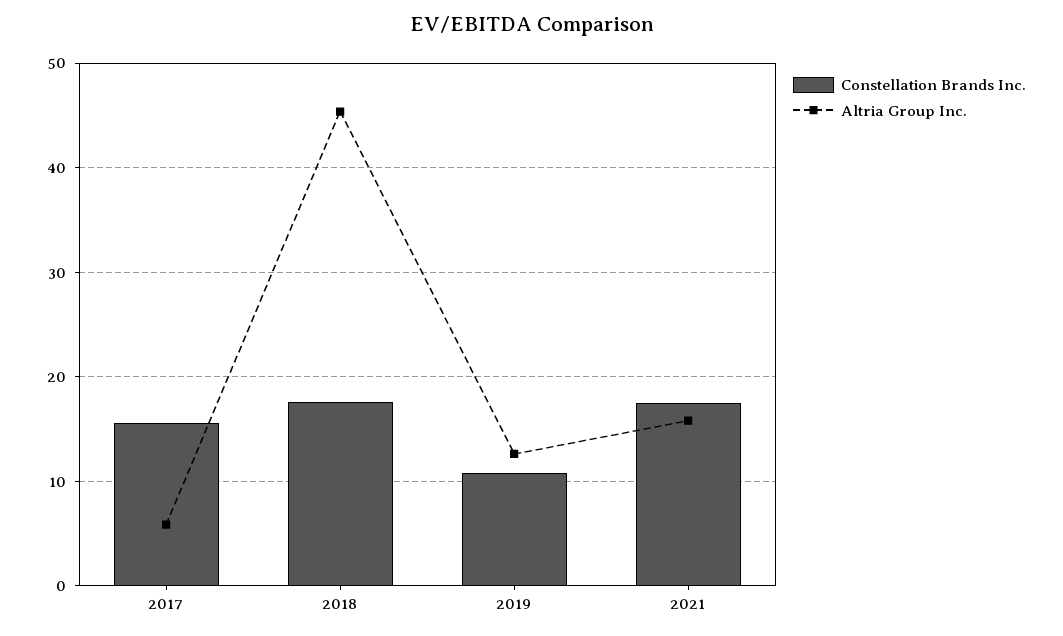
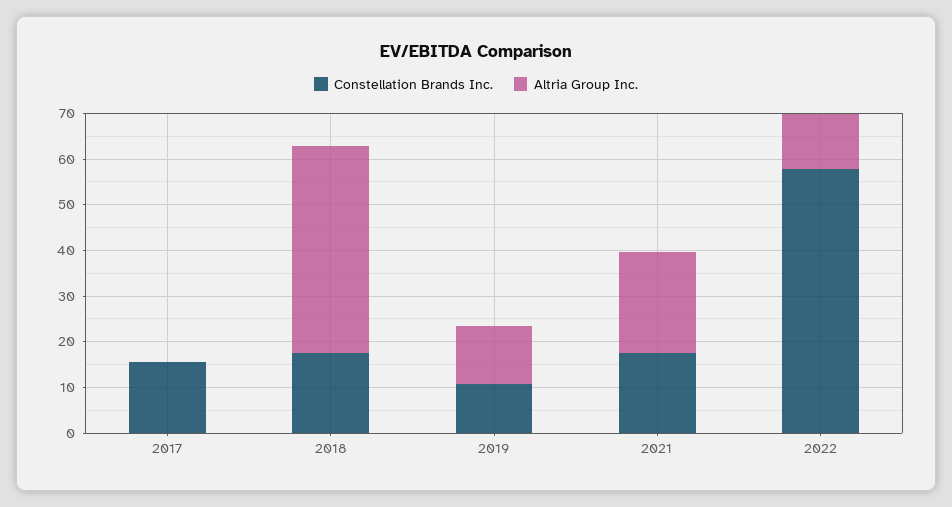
Altria Group Inc., 2017: 6 -> 0
Altria Group Inc., 2021: 16 -> 22
Constellation Brands Inc., 2022: none -> 58
Altria Group Inc., 2022: none -> 12

